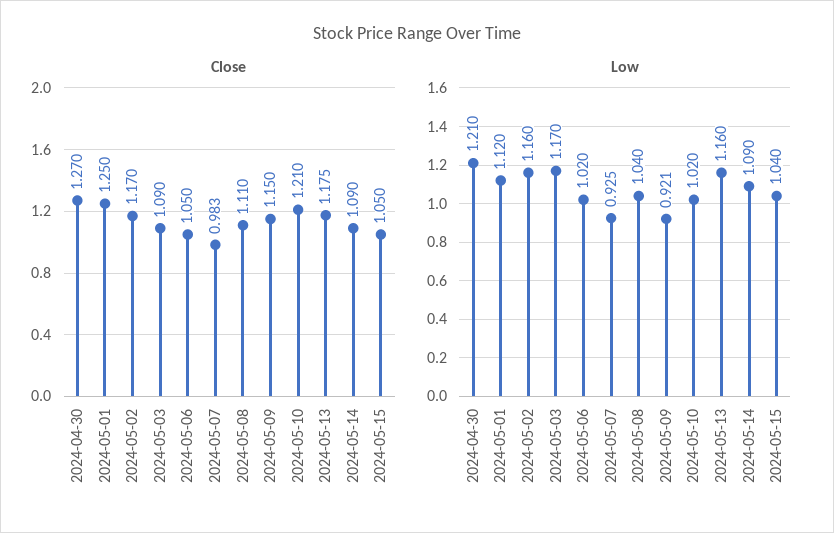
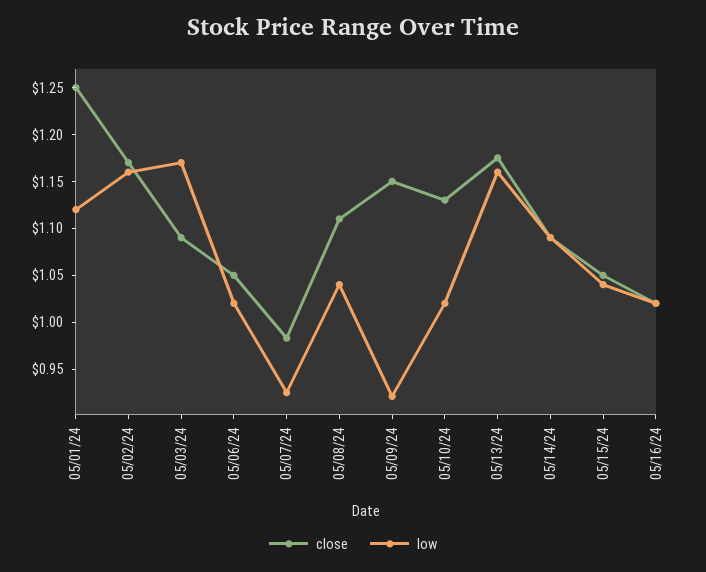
Close, 2024-04-30: 1.27 -> none
Close, 2024-05-10: 1.21 -> 1.13
Low, 2024-04-30: 1.21 -> none
Close, 05/16/24: none -> 1.02
Low, 05/16/24: none -> 1.02

